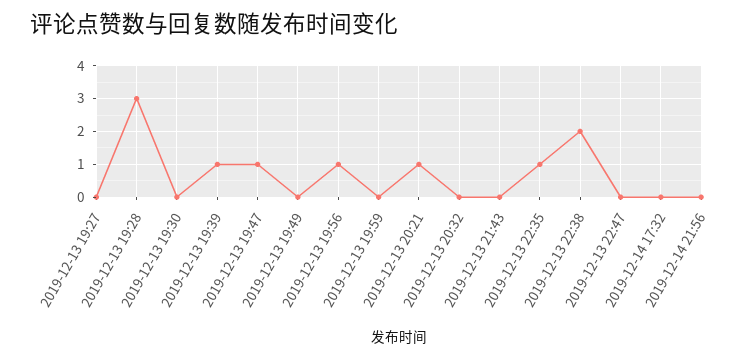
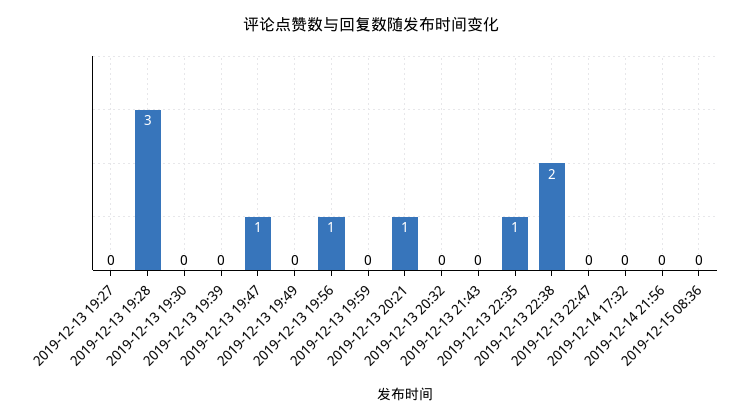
2019-12-13 19:39: 1 -> 0
2019-12-15 08:36: none -> 0

